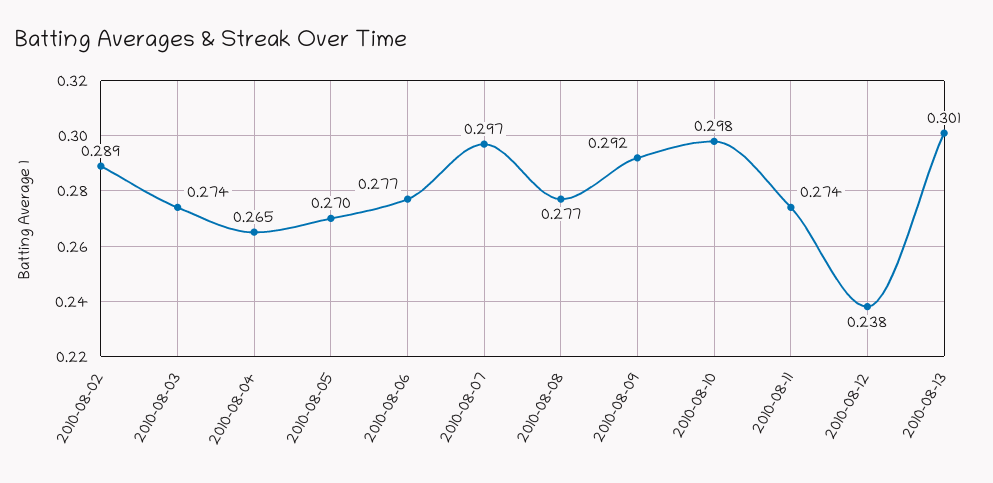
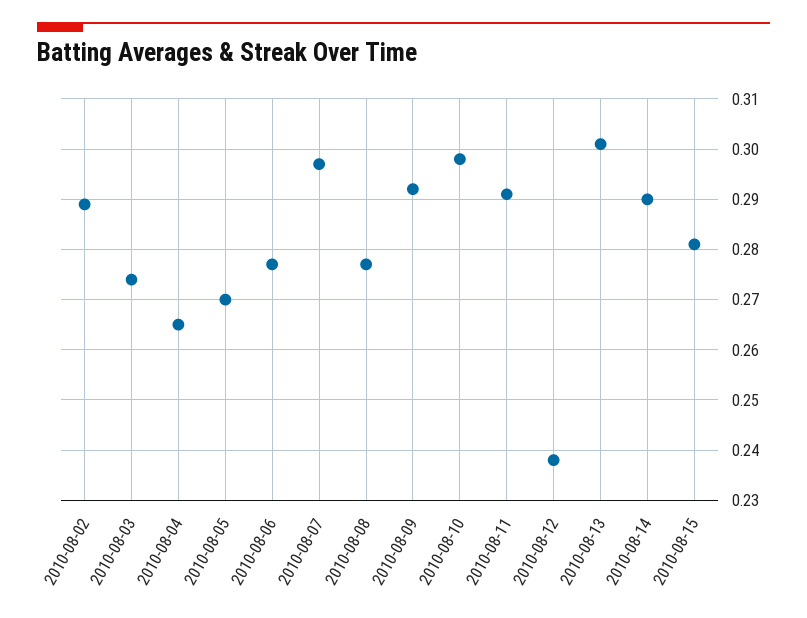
2010-08-11: 0.274 -> 0.29
2010-08-14: none -> 0.29
2010-08-15: none -> 0.28

